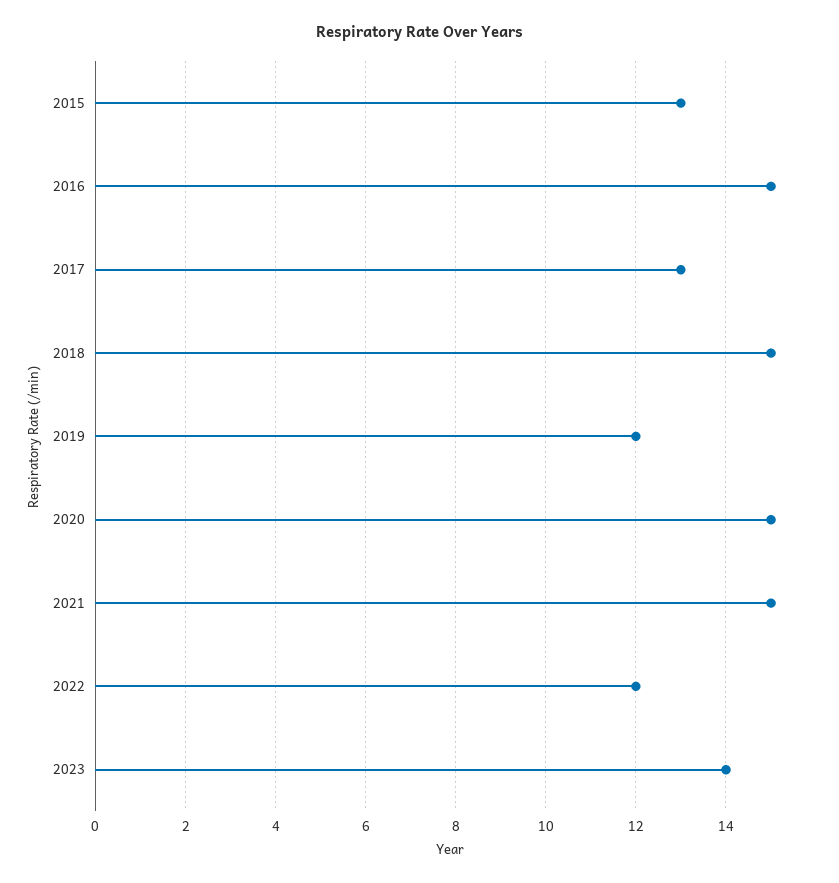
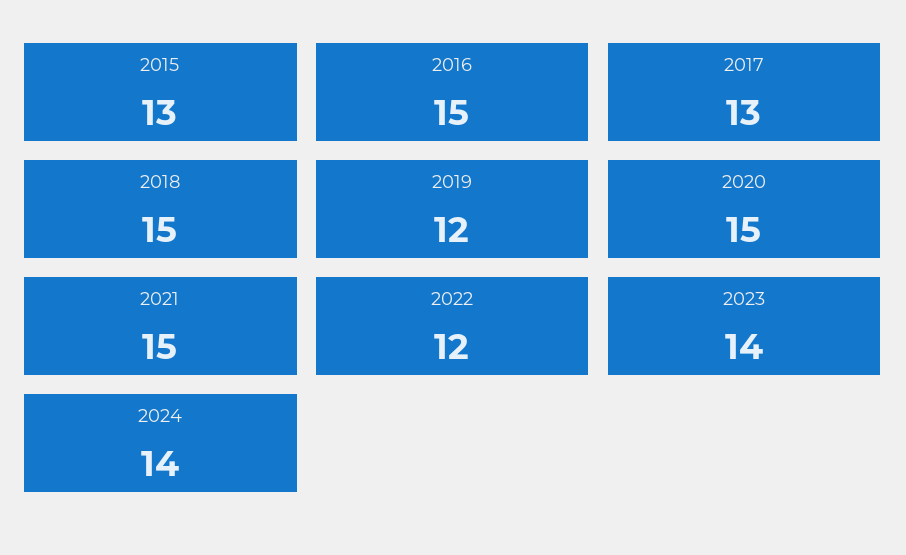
2024: none -> 14

